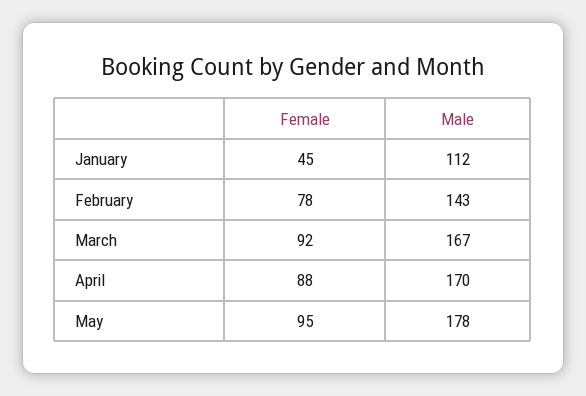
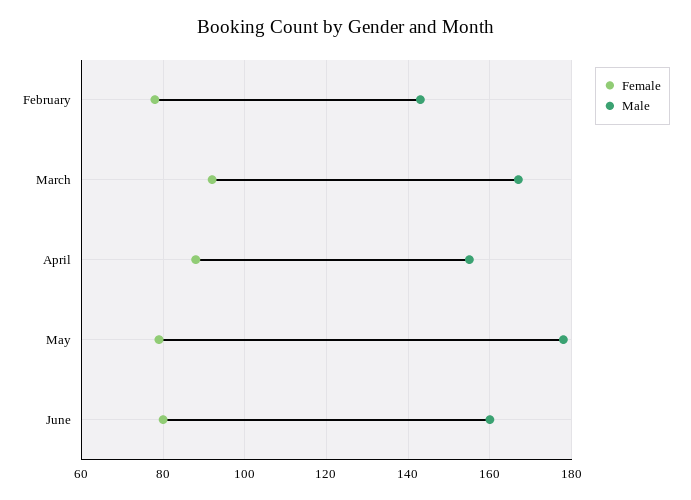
Female, January: 45 -> none
Male, January: 112 -> none
Male, April: 170 -> 155
Female, May: 95 -> 80
Female, June: none -> 80
Male, June: none -> 160

